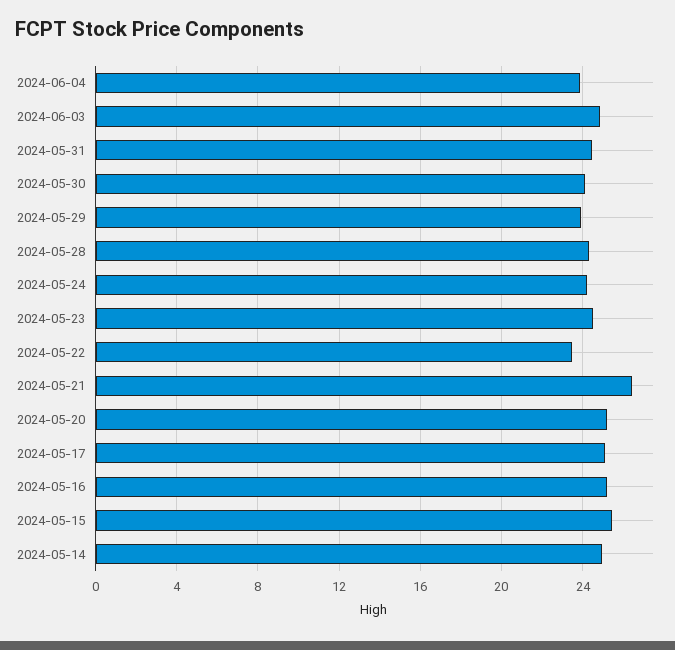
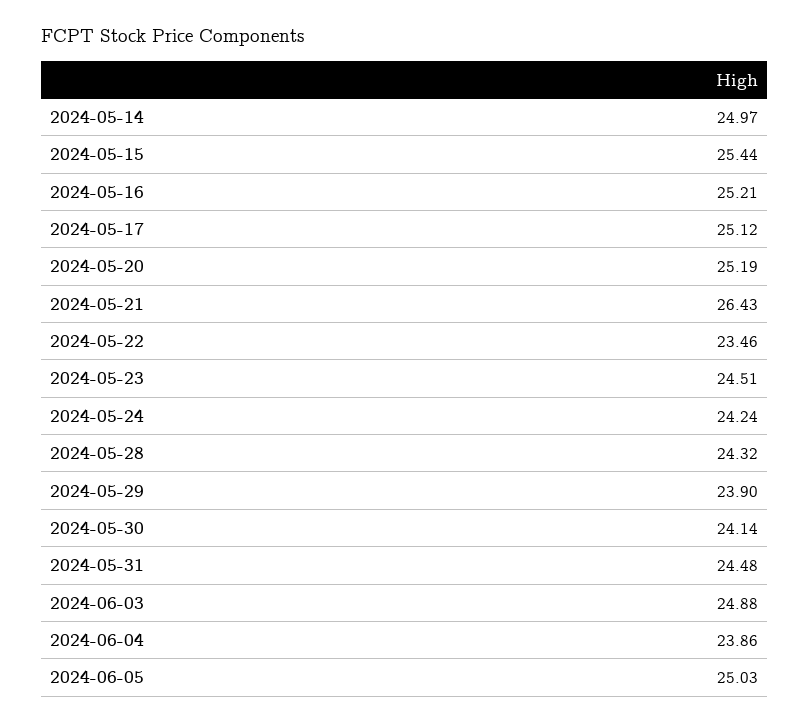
2024-06-05: none -> 25.03

